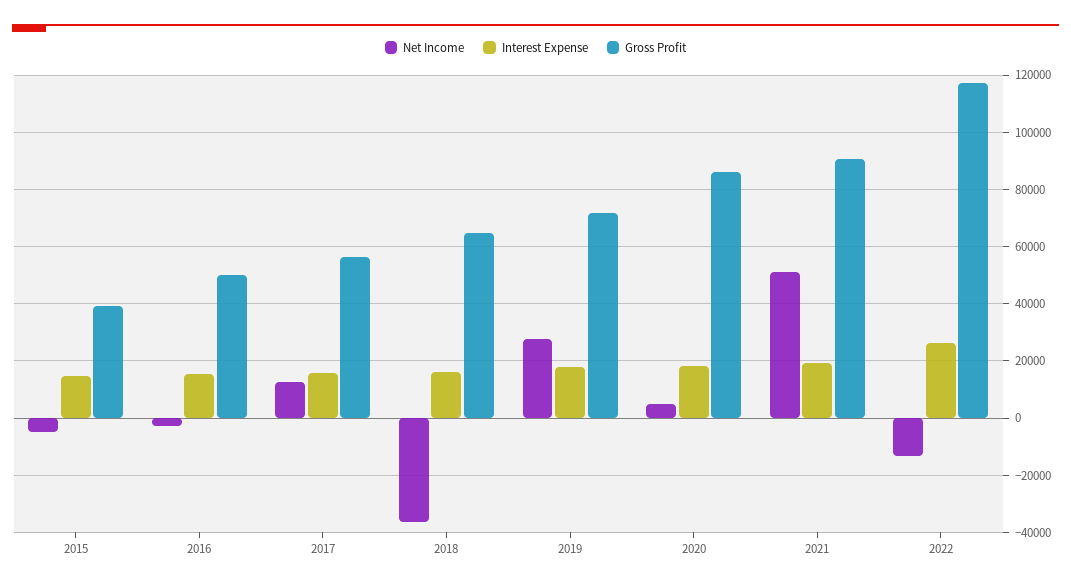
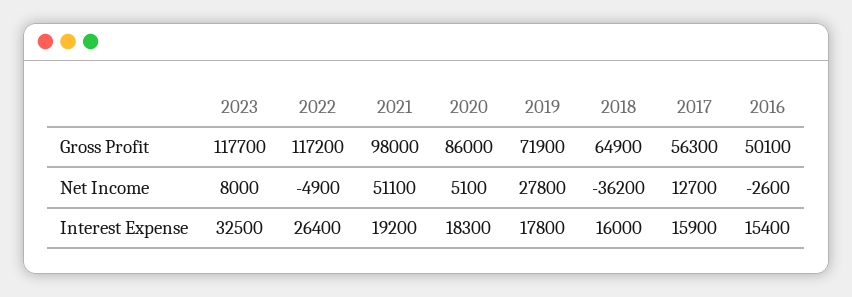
Net Income, 2015: -5000 -> none
Interest Expense, 2015: 15000 -> none
Gross Profit, 2015: 40000 -> none
Gross Profit, 2021: 90000 -> 98000
Net Income, 2022: -12500 -> -4900
Gross Profit, 2023: none -> 117700
Net Income, 2023: none -> 8000
Interest Expense, 2023: none -> 32500

